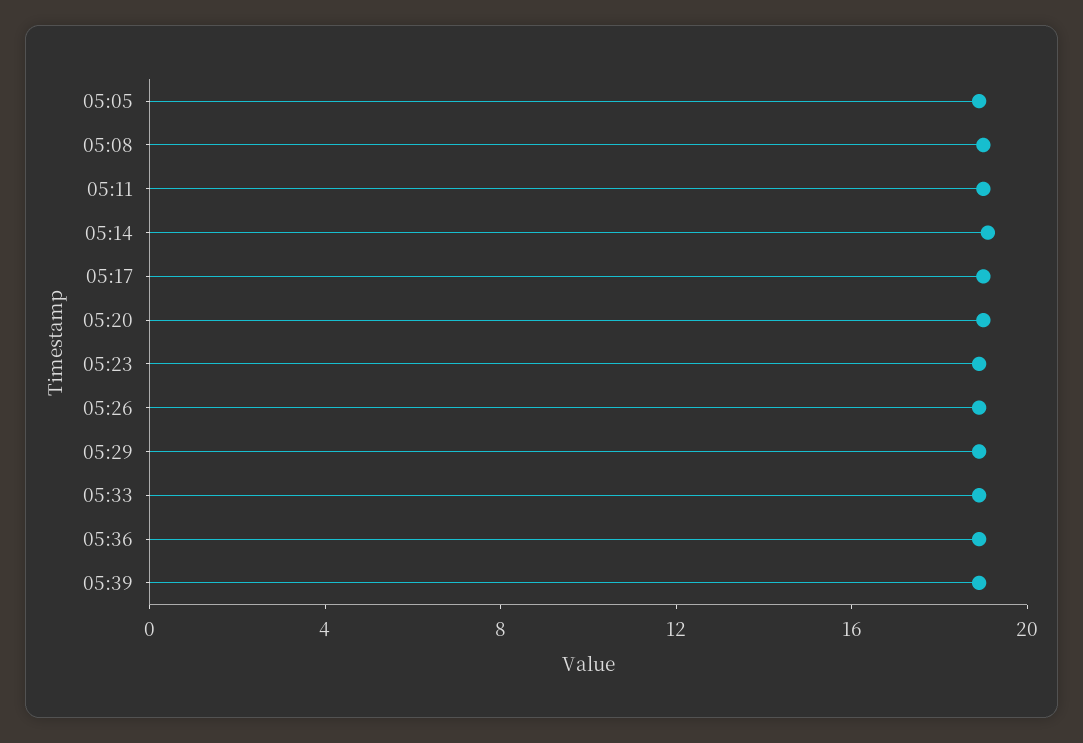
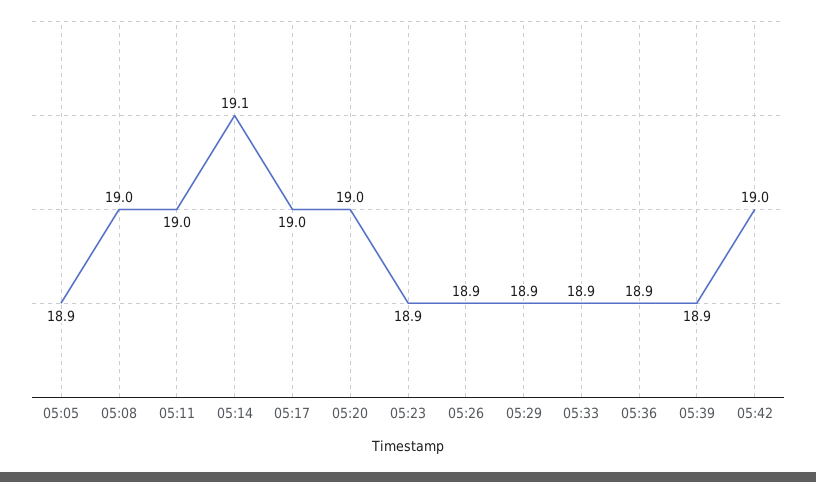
05:42: none -> 19

